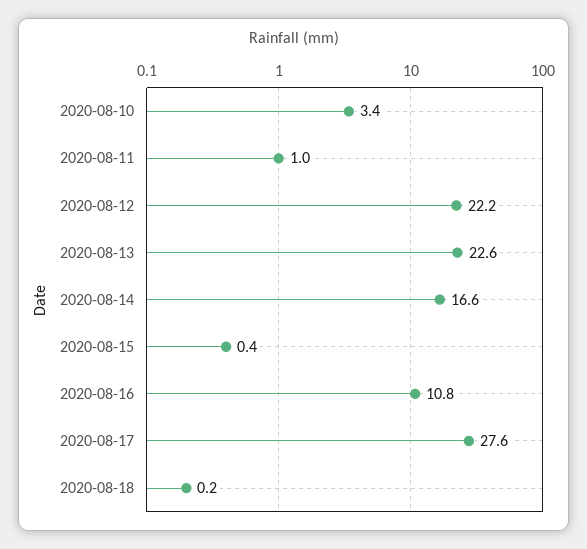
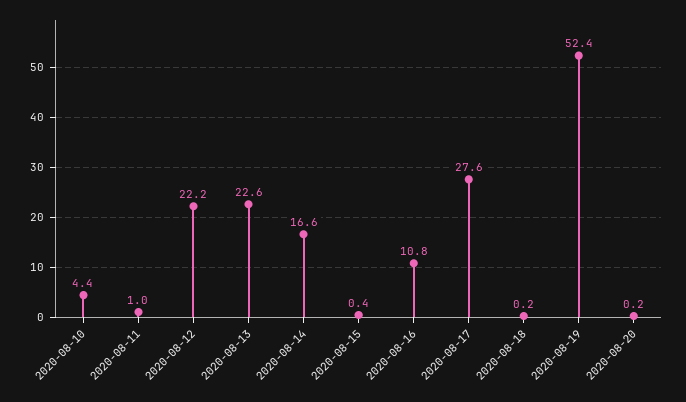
2020-08-10: 3.4 -> 4.4
2020-08-19: none -> 52.4
2020-08-20: none -> 0.2

